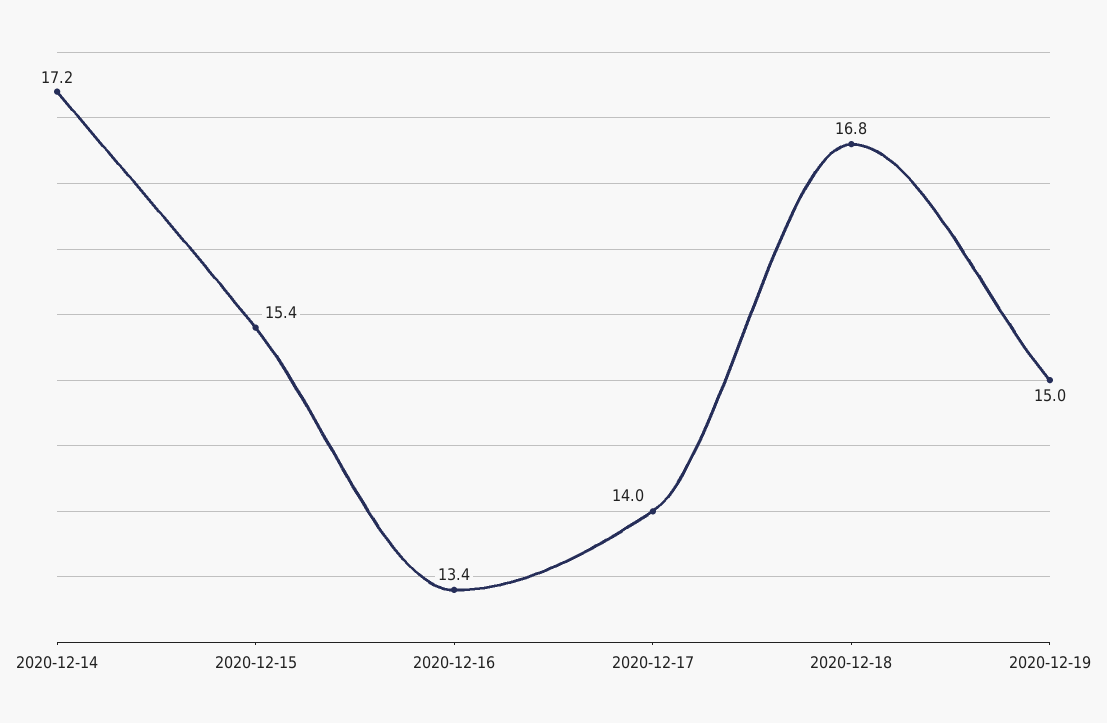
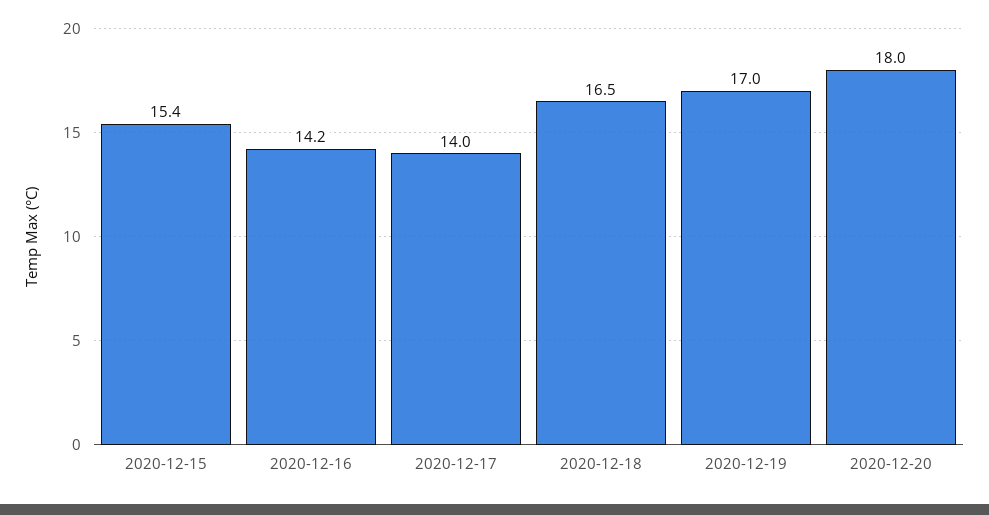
2020-12-14: 17.2 -> none
2020-12-16: 13.4 -> 14.2
2020-12-18: 16.8 -> 16.5
2020-12-19: 15 -> 17
2020-12-20: none -> 18

